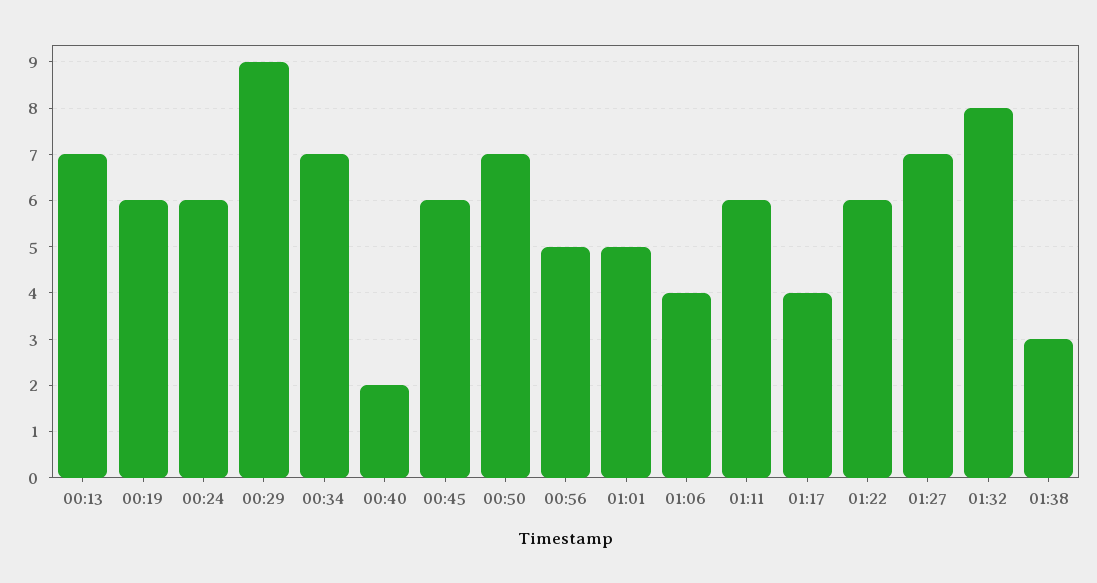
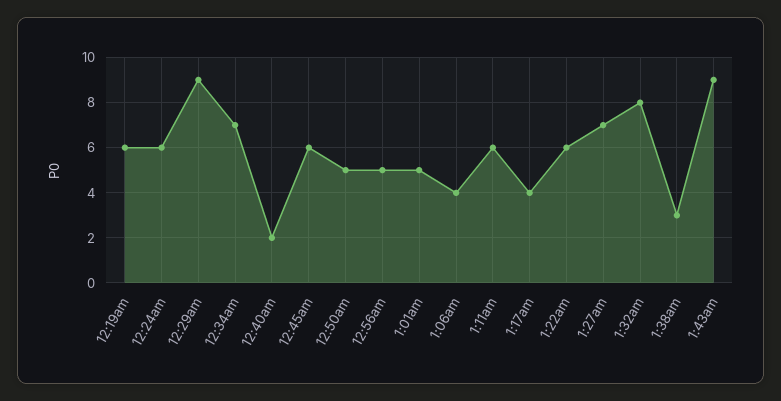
00:13: 7 -> none
00:50: 7 -> 5
1:43am: none -> 9

